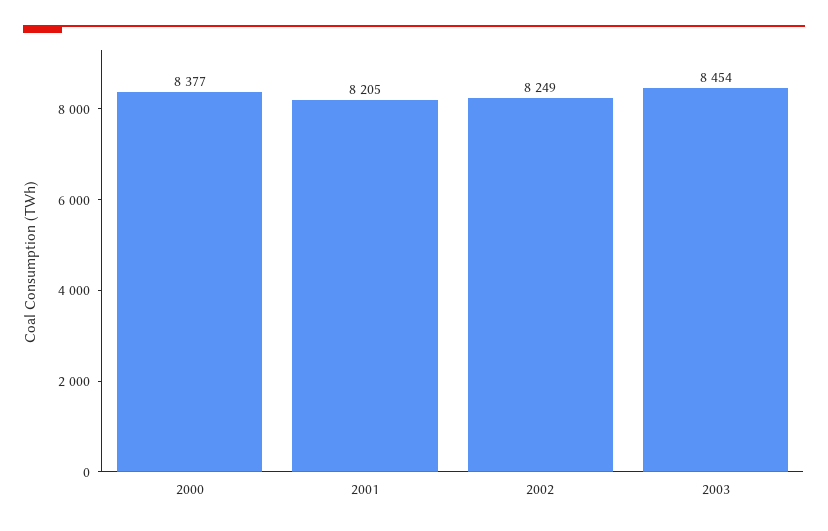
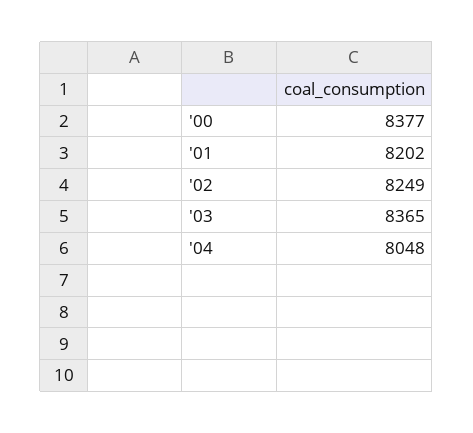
2001: 8205 -> 8202
2003: 8454 -> 8365
'04: none -> 8048

